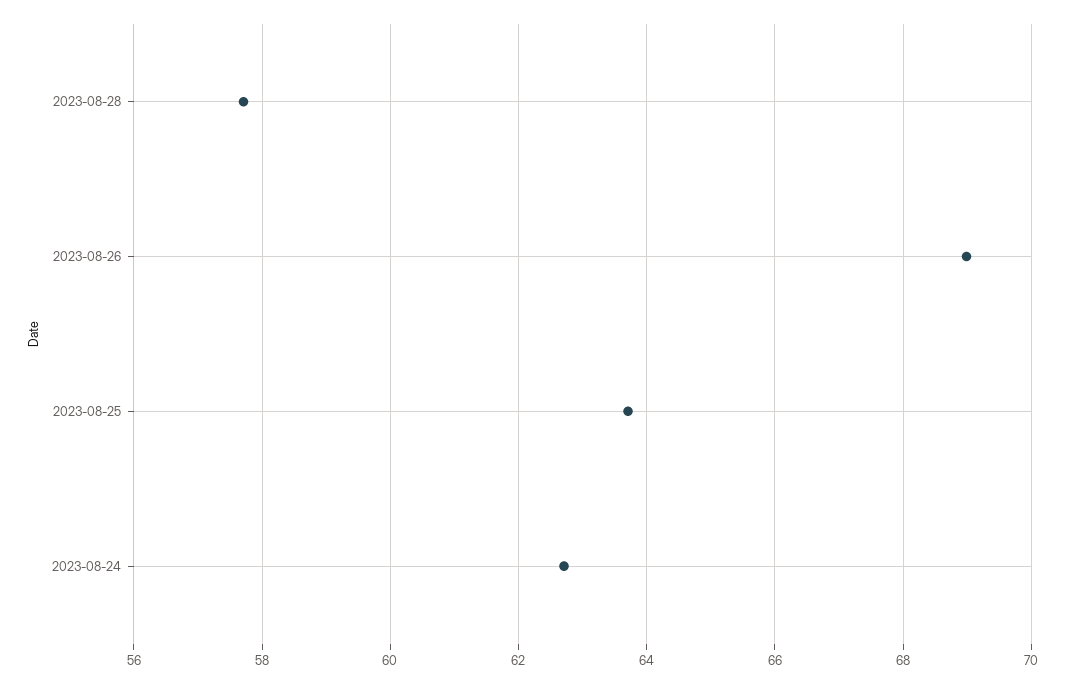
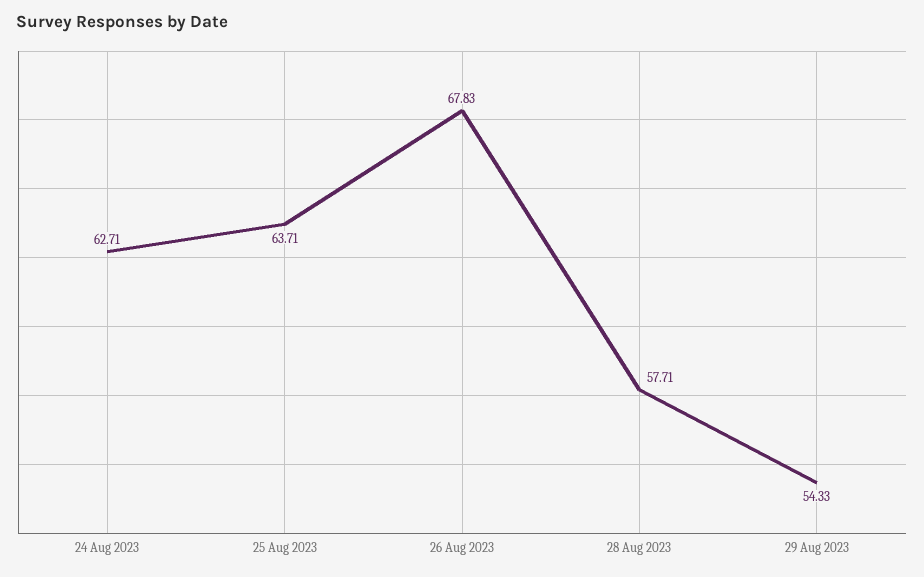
2023-08-26: 69 -> 67.83
29 Aug 2023: none -> 54.33

